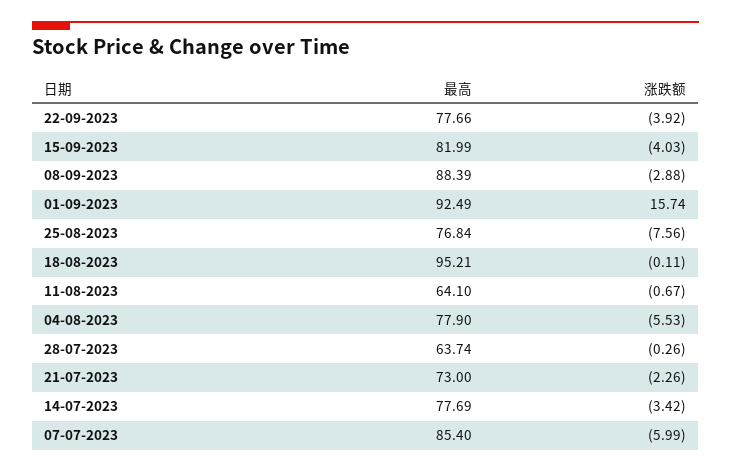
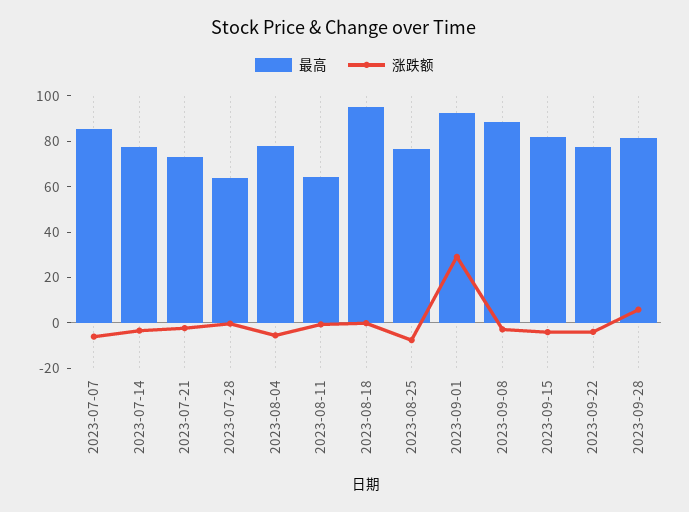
涨跌额, 01-09-2023: 15.74 -> 30
最高, 2023-09-28: none -> 80
涨跌额, 2023-09-28: none -> 5

